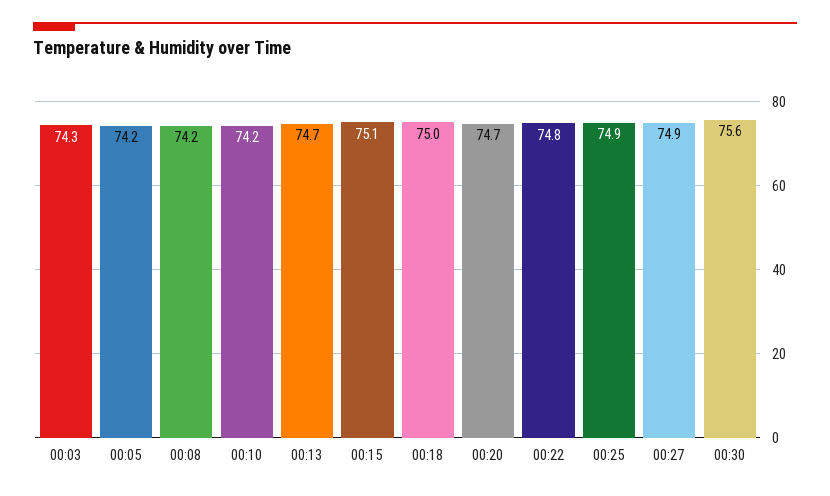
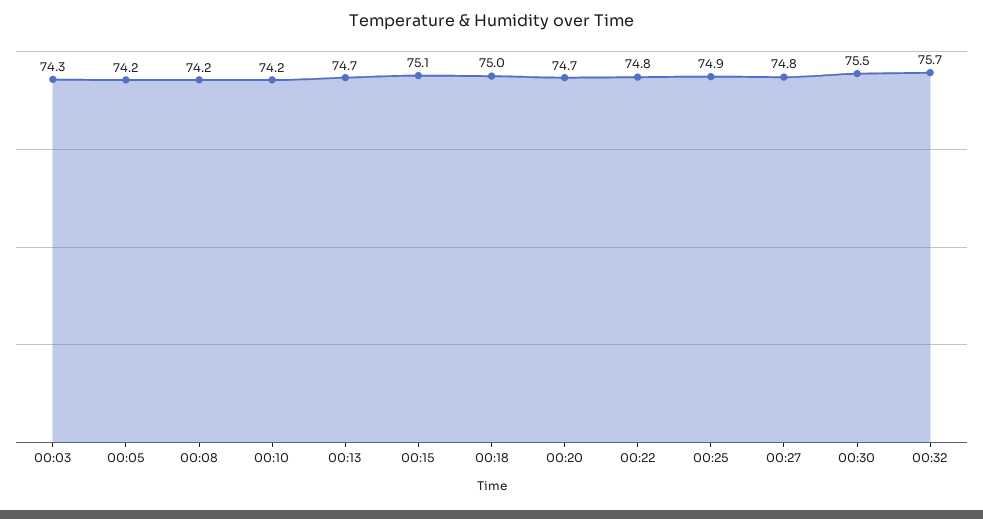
00:27: 74.9 -> 74.8
00:30: 75.6 -> 75.5
00:32: none -> 75.7

